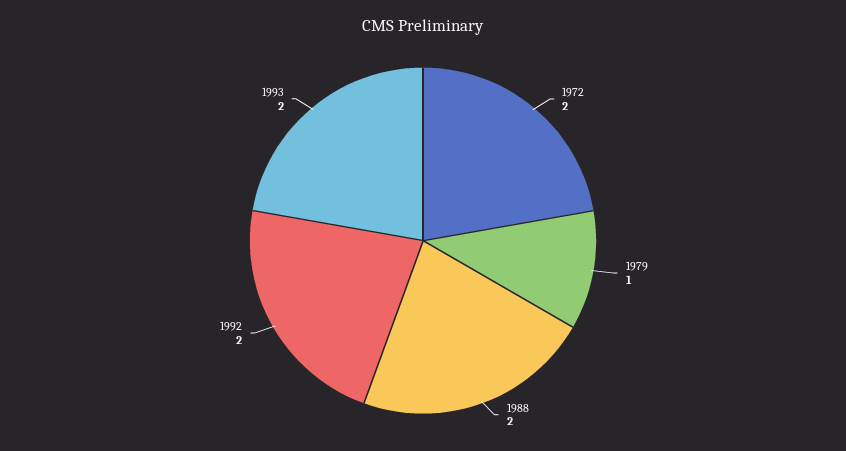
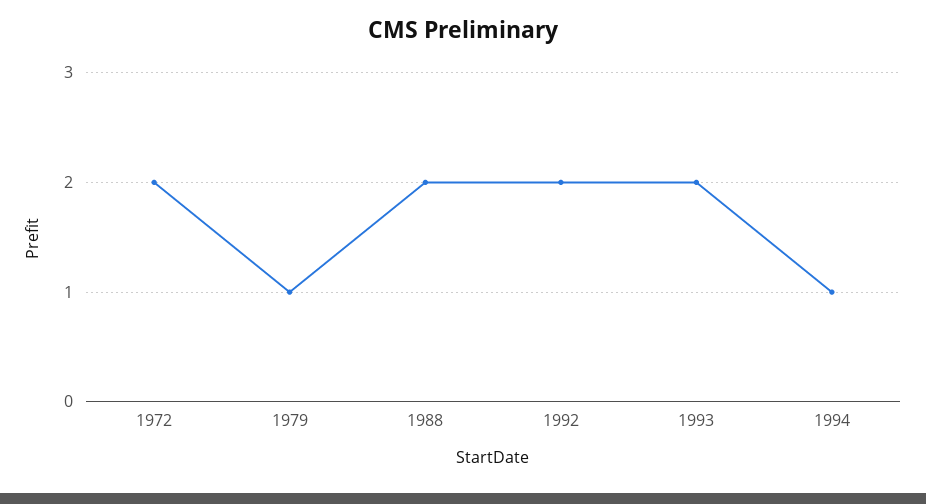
1994: none -> 1

